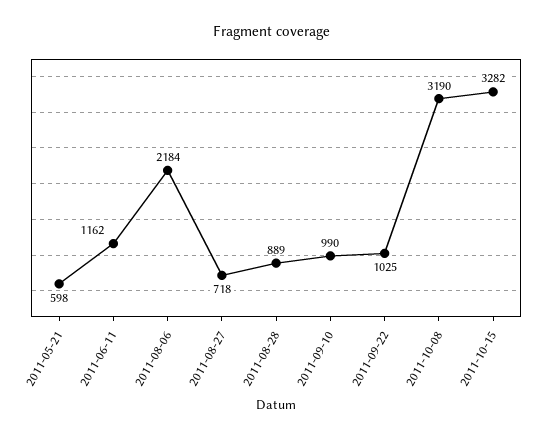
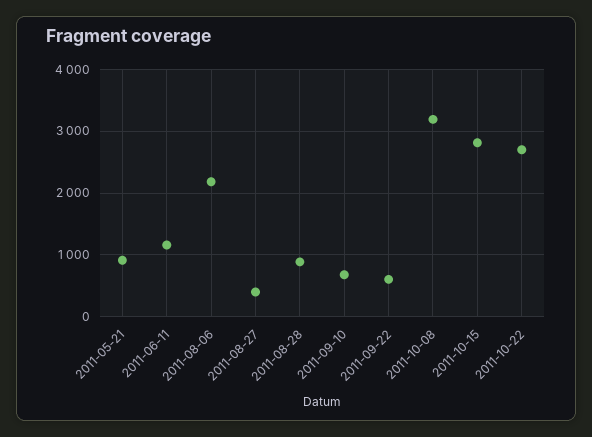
2011-05-21: 598 -> 900
2011-08-27: 718 -> 400
2011-09-10: 990 -> 700
2011-09-22: 1025 -> 600
2011-10-15: 3282 -> 2800
2011-10-22: none -> 2700

